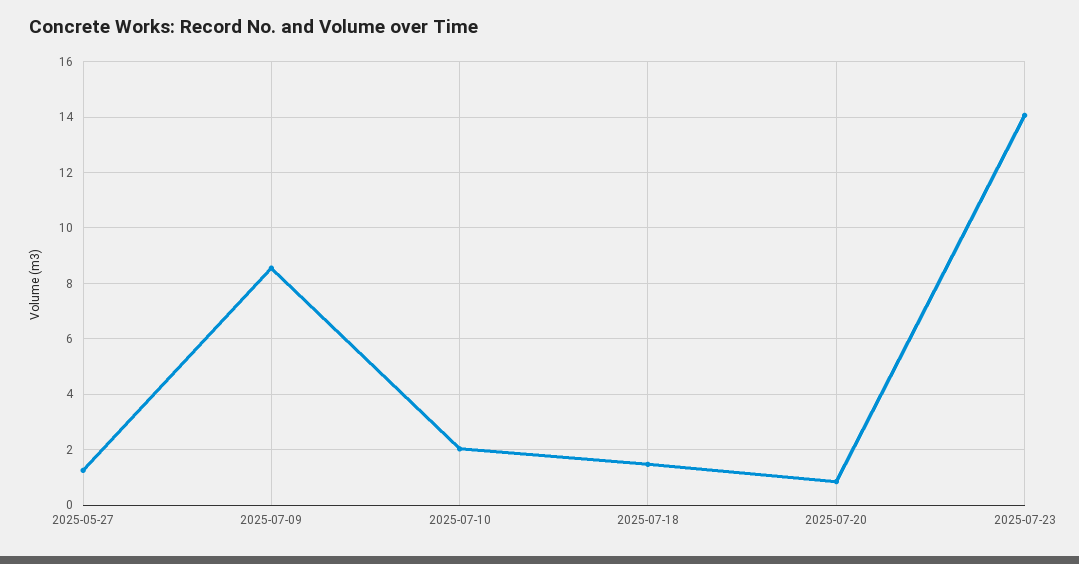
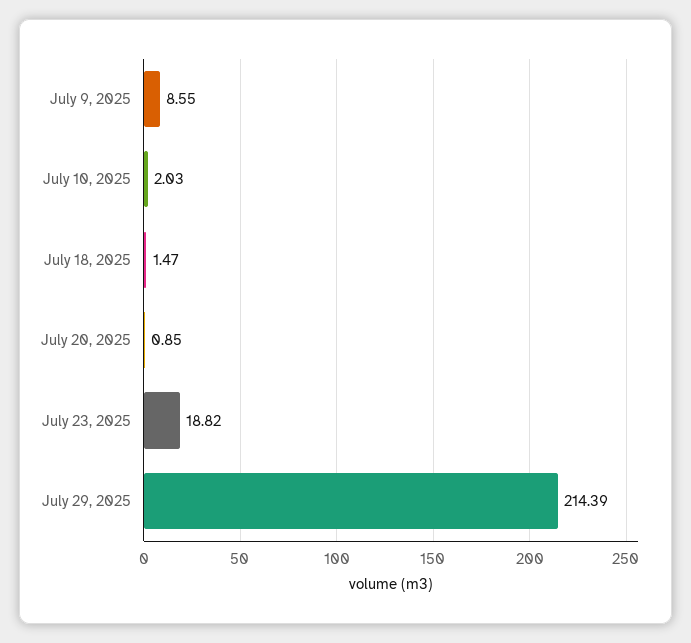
2025-05-27: 1.25 -> none
2025-07-23: 14 -> 18.82
July 29, 2025: none -> 214.39

